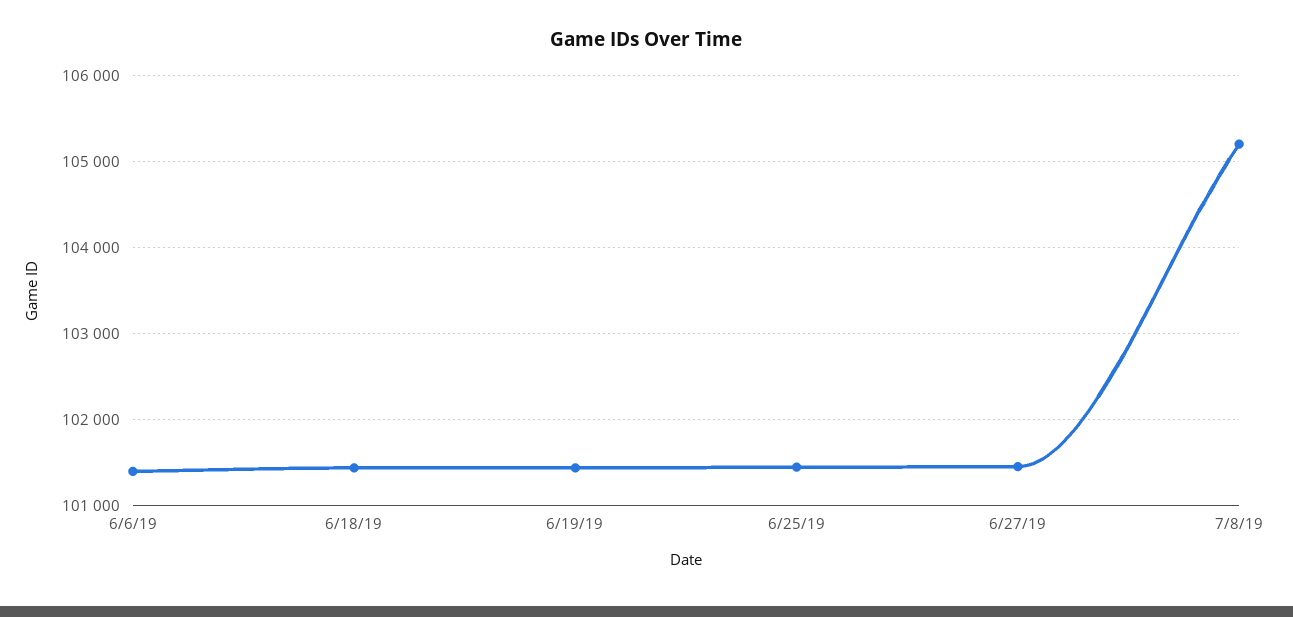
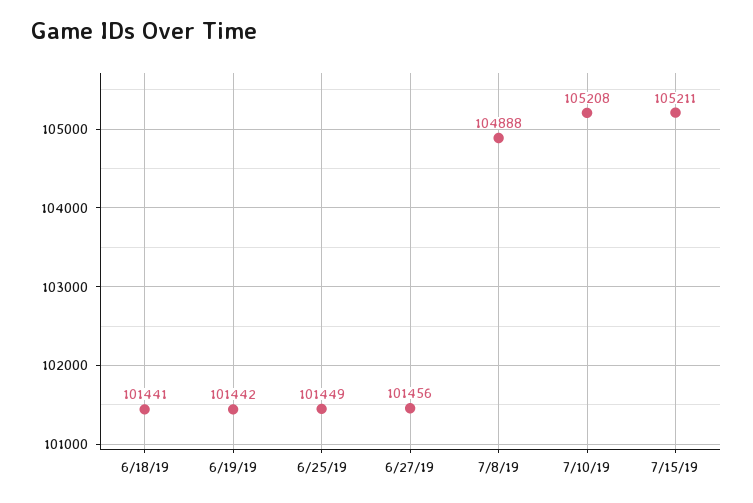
6/6/19: 101400 -> none
7/8/19: 105200 -> 104888
7/10/19: none -> 105208
7/15/19: none -> 105211

